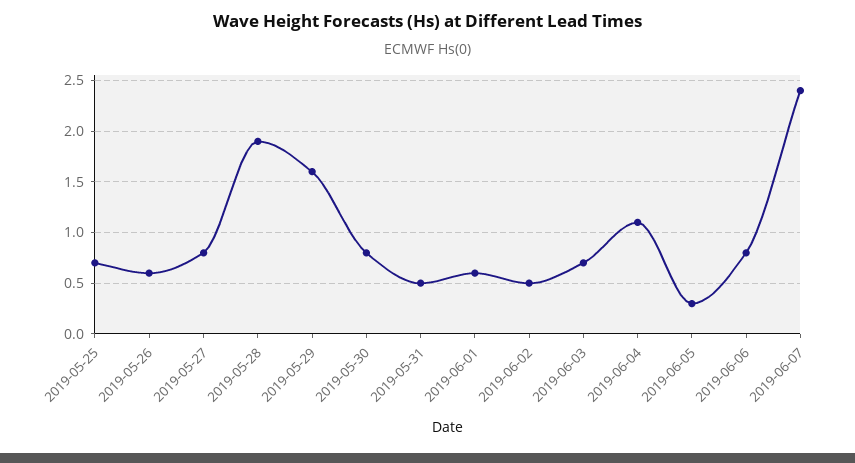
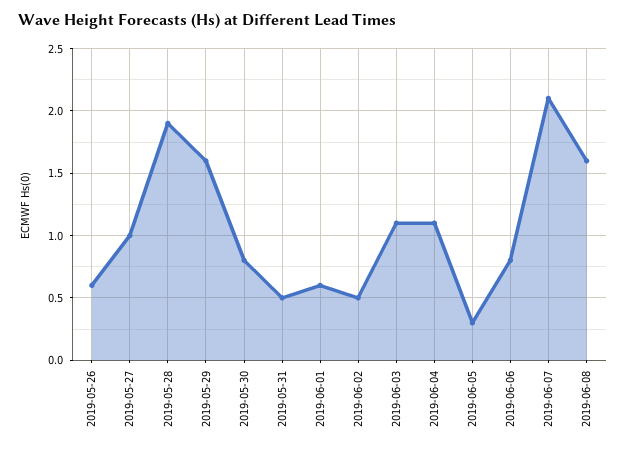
2019-05-25: 0.7 -> none
2019-05-27: 0.8 -> 1
2019-06-03: 0.7 -> 1.1
2019-06-07: 2.4 -> 2.1
2019-06-08: none -> 1.6

